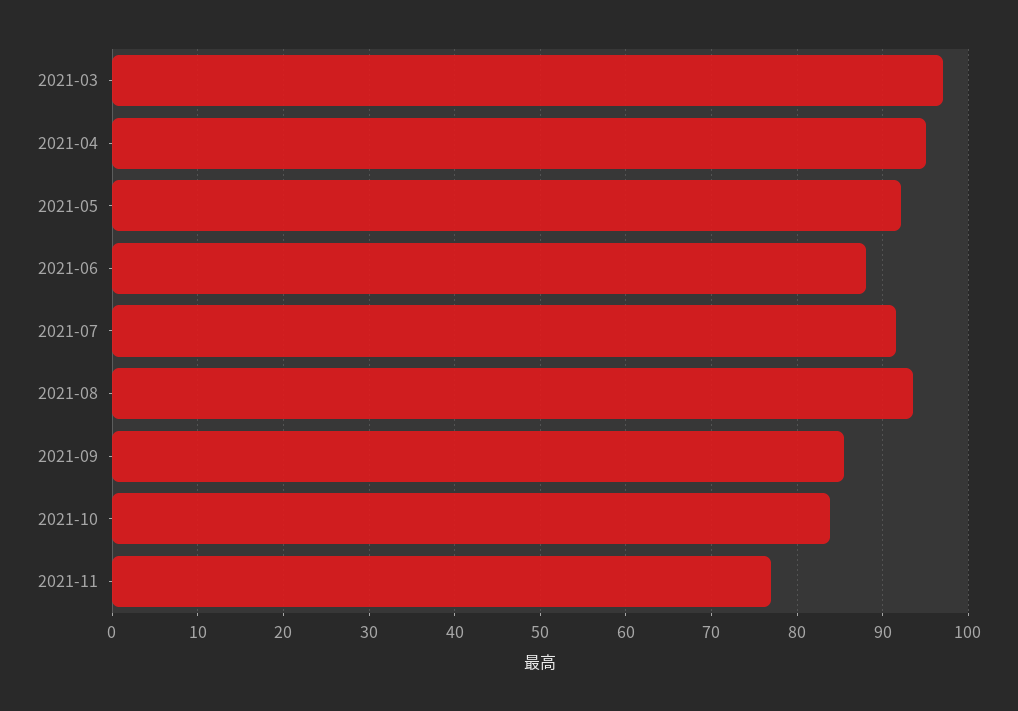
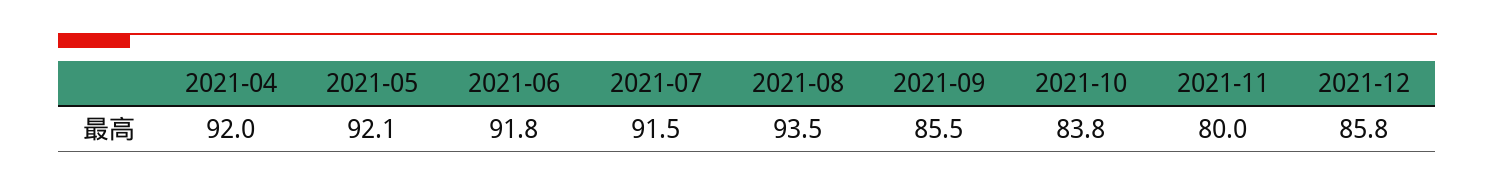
2021-03: 97 -> none
2021-04: 95 -> 92
2021-06: 88 -> 91.8
2021-11: 77 -> 80
2021-12: none -> 85.8

